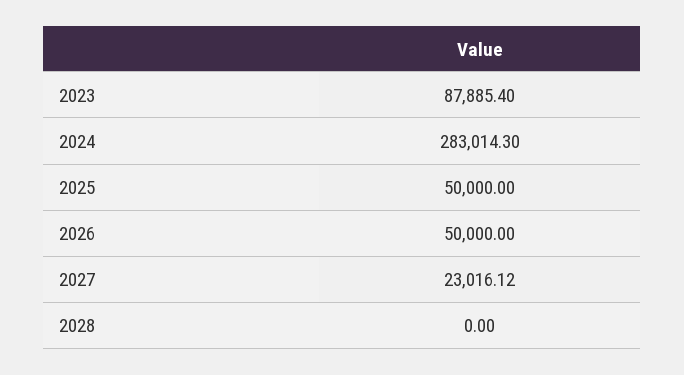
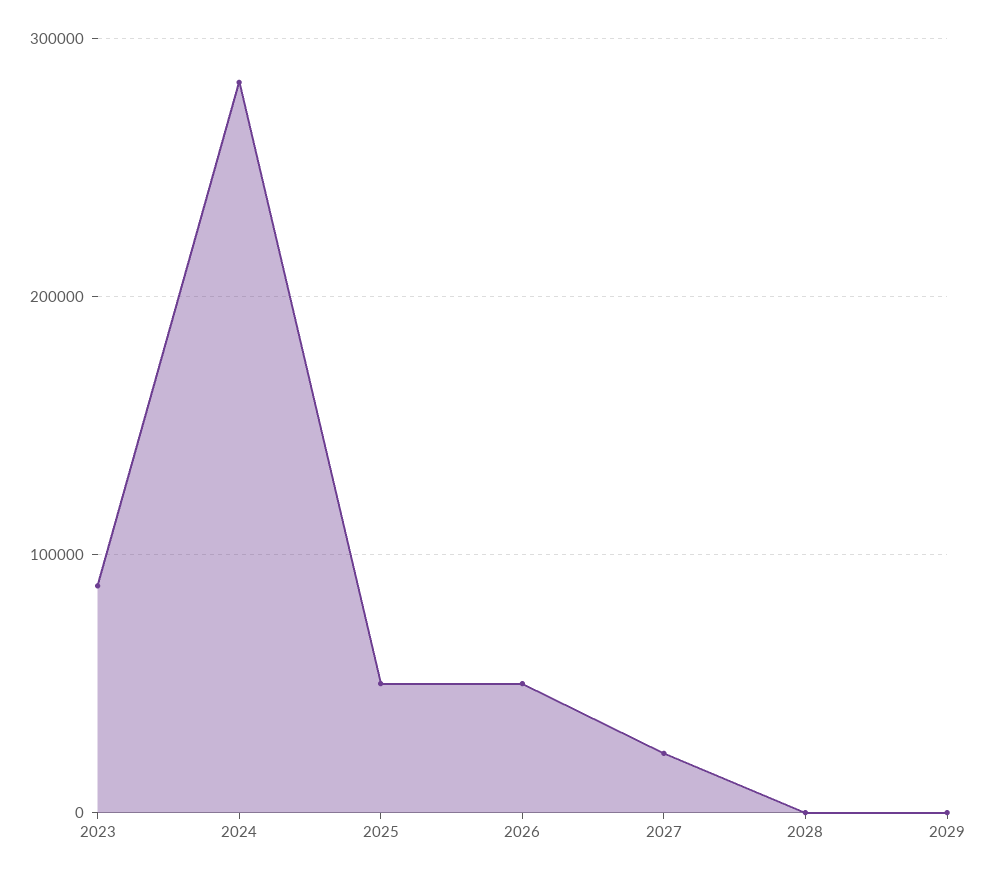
2029: none -> 0

